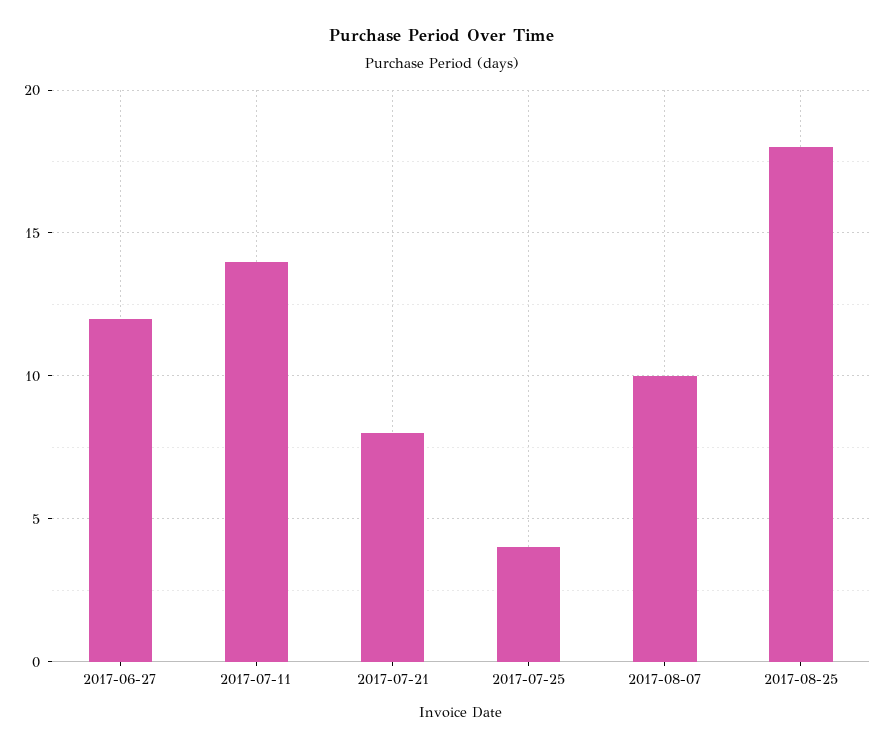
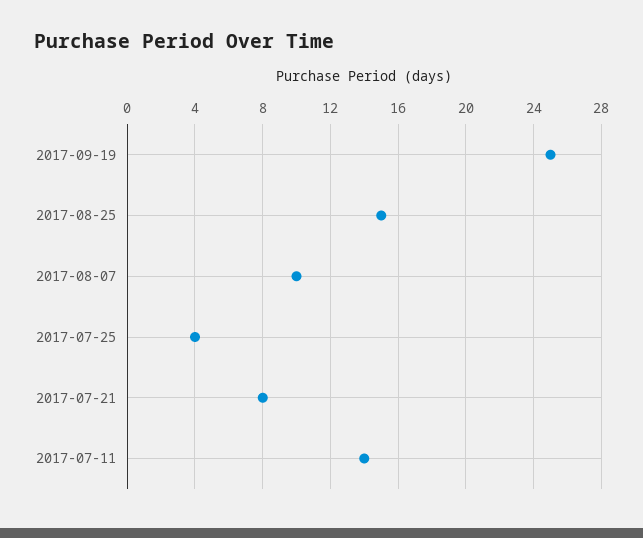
2017-06-27: 12 -> none
2017-08-25: 18 -> 15
2017-09-19: none -> 25

